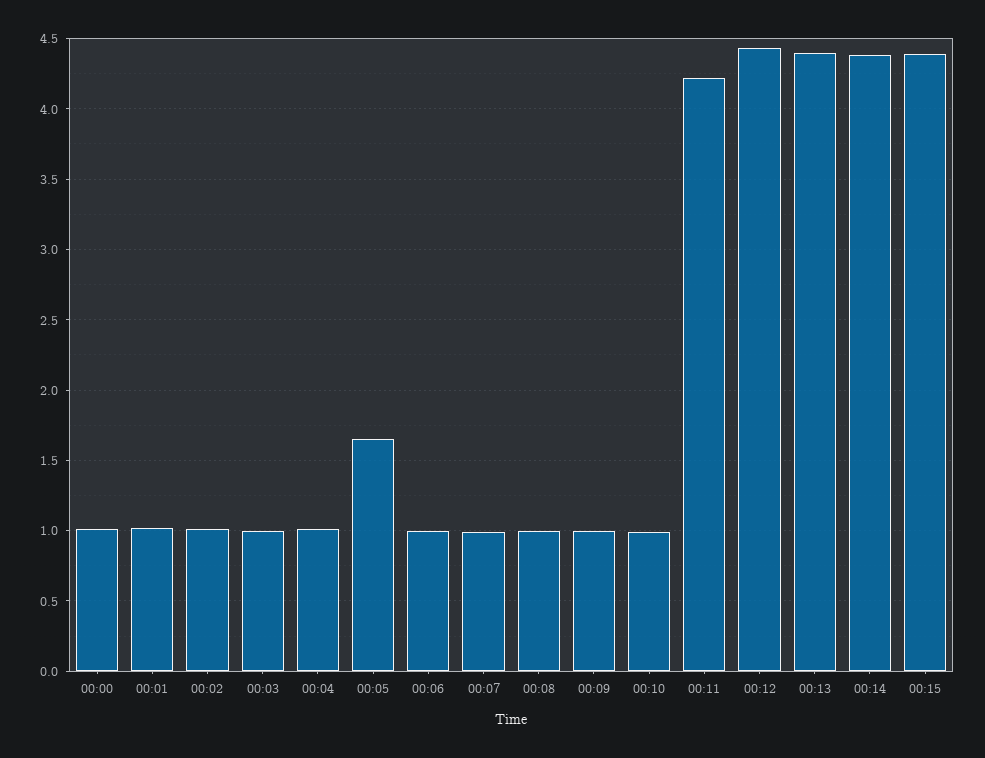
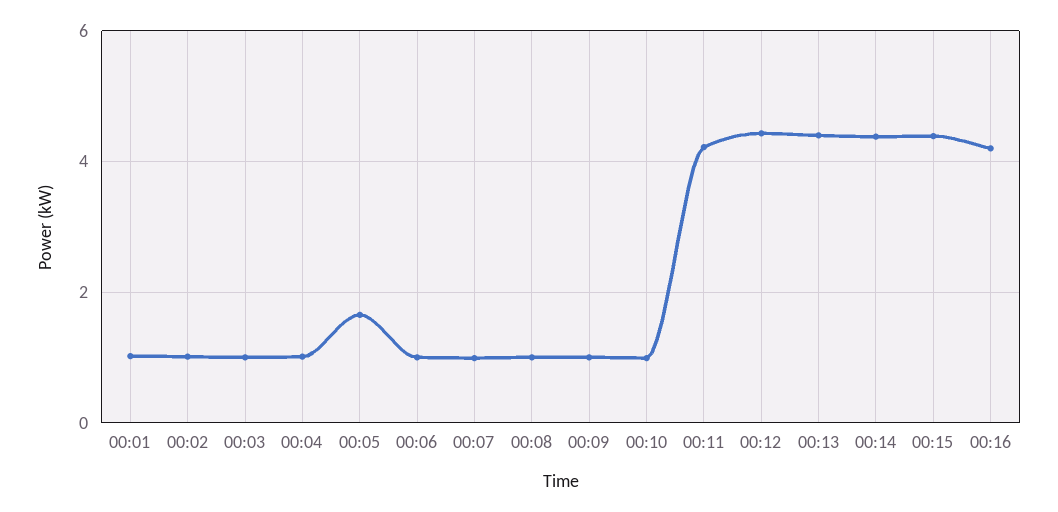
00:00: 1 -> none
00:16: none -> 4.2

